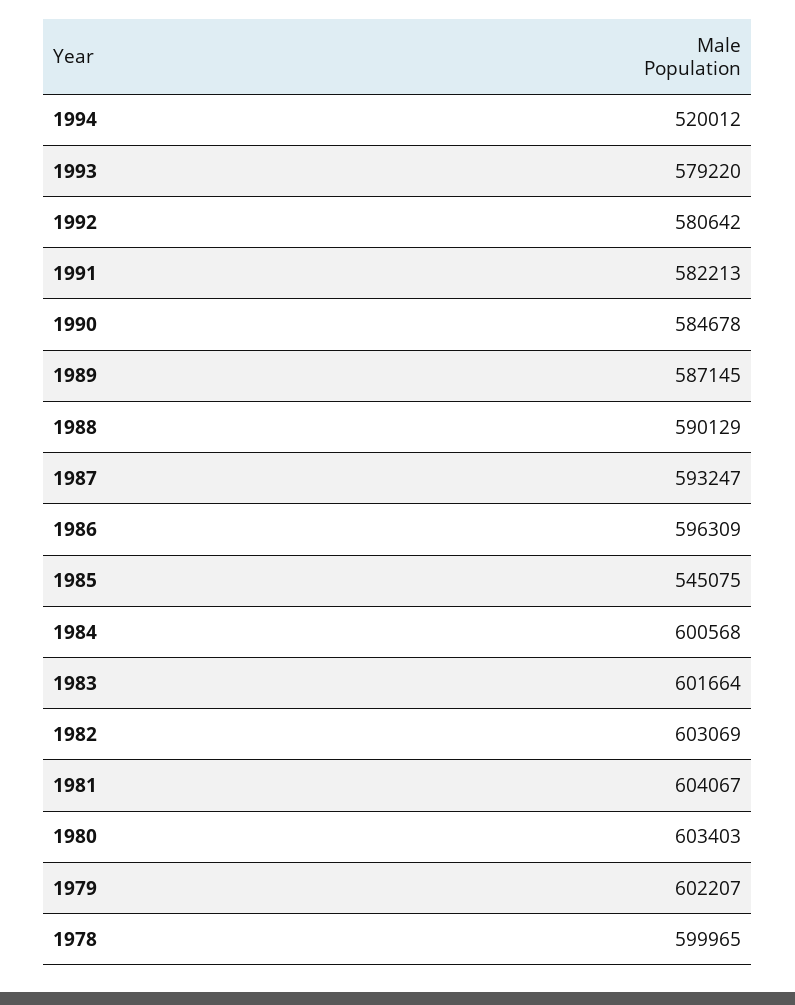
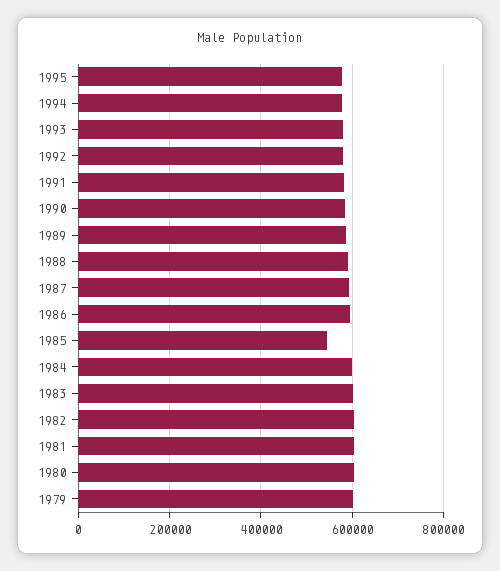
1994: 520012 -> 580000
1978: 599965 -> none
1995: none -> 580000

